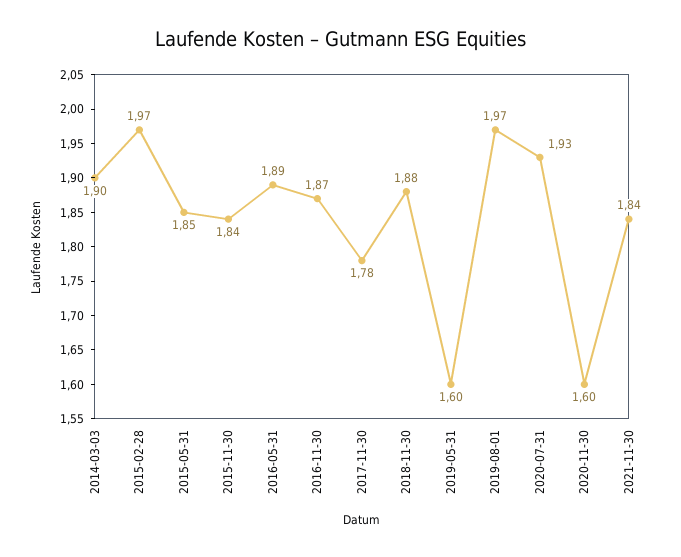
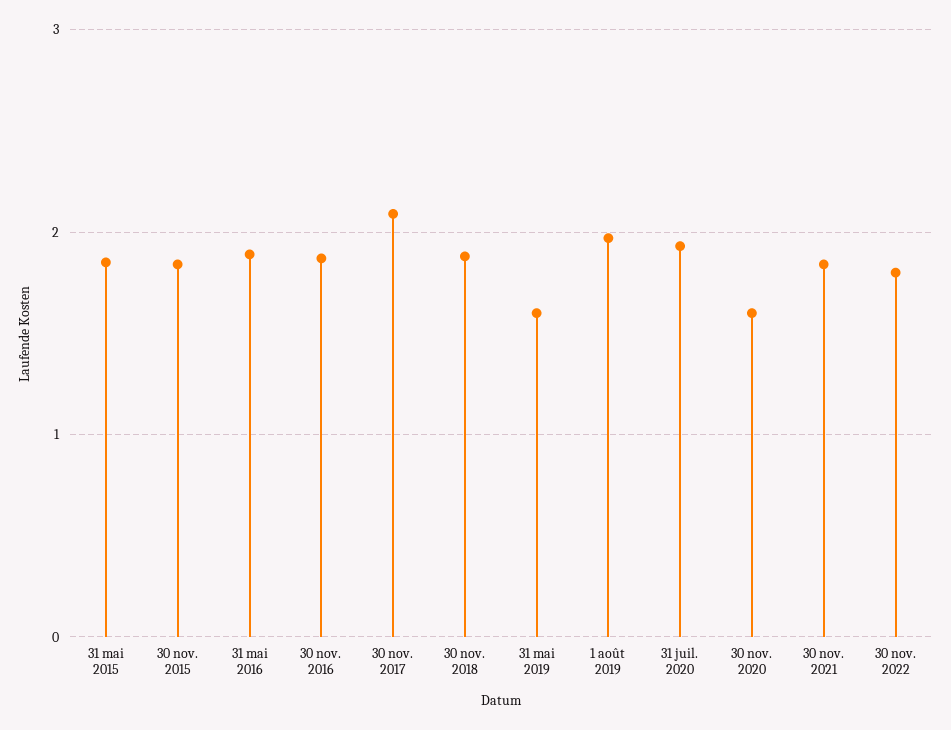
2014-03-03: 1.9 -> none
2015-02-28: 1.97 -> none
2017-11-30: 1.78 -> 2.1
30 nov. 2022: none -> 1.8

